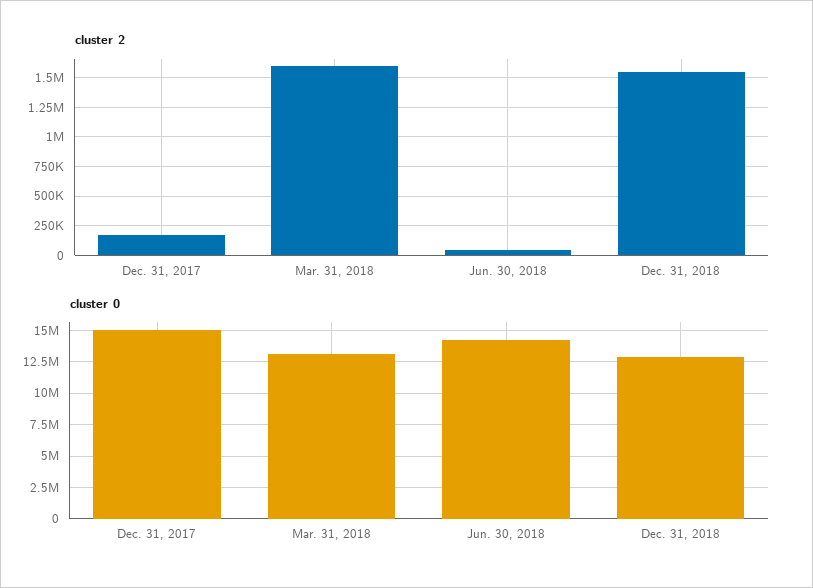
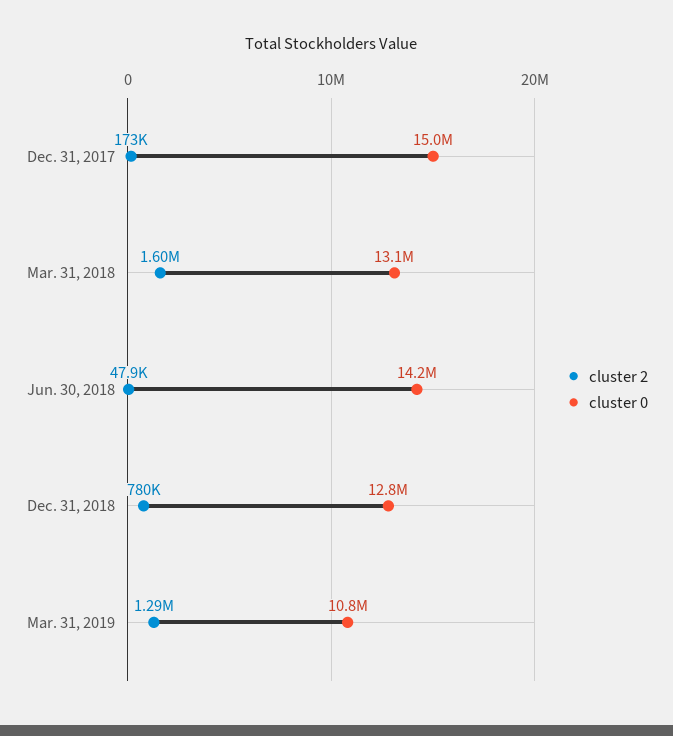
cluster 2, Dec. 31, 2018: 1500000 -> 780000
cluster 2, Mar. 31, 2019: none -> 1290000
cluster 0, Mar. 31, 2019: none -> 10800000

